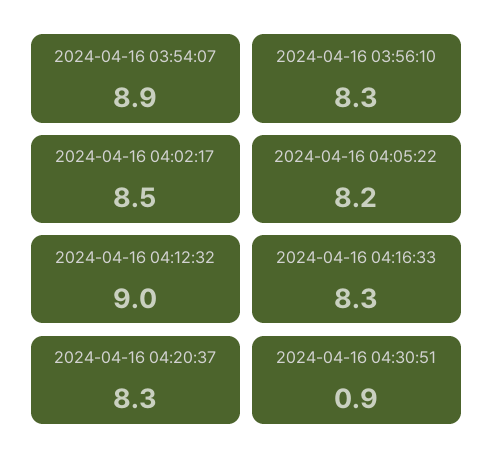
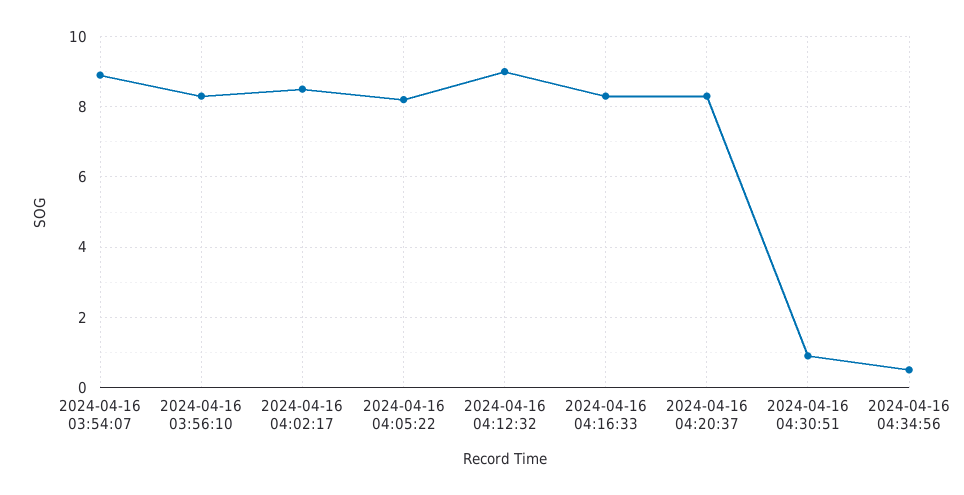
2024-04-16 04:34:56: none -> 0.5

